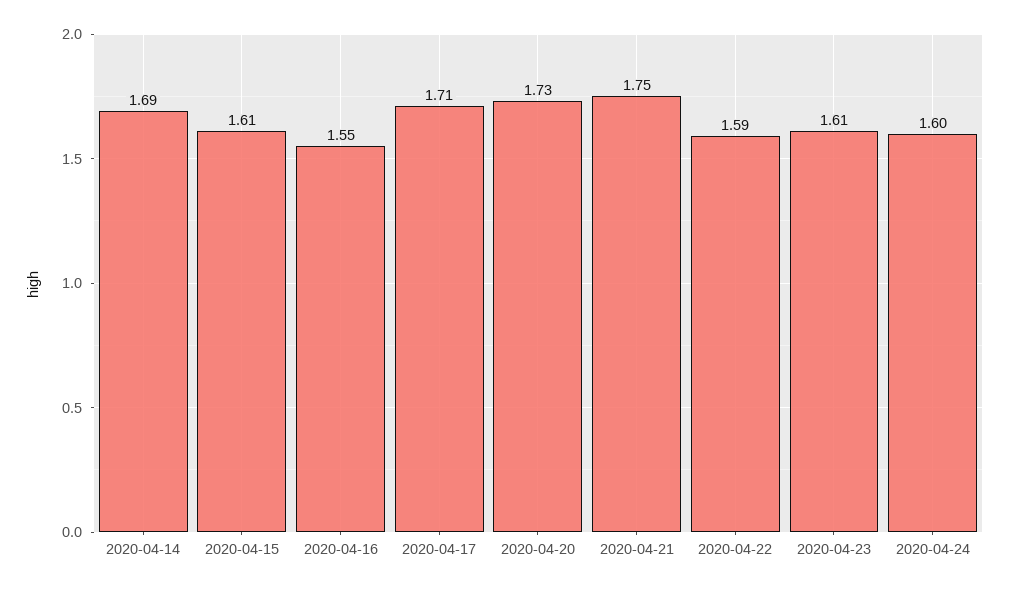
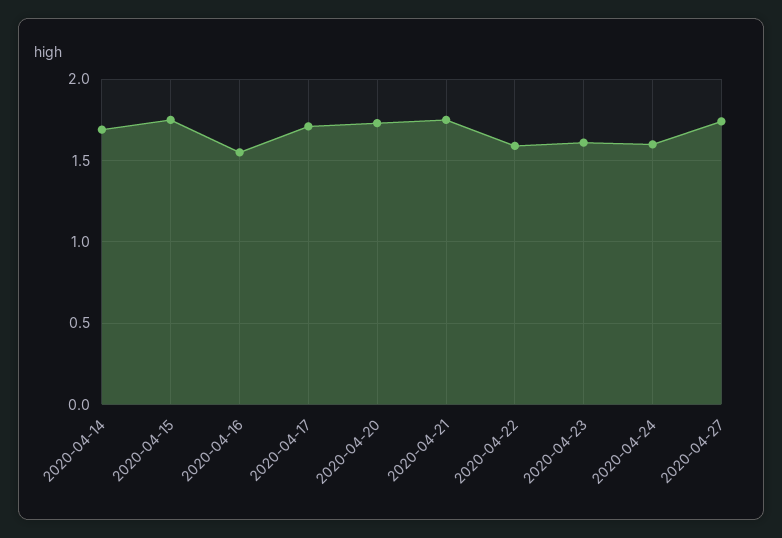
2020-04-15: 1.61 -> 1.75
2020-04-27: none -> 1.75

